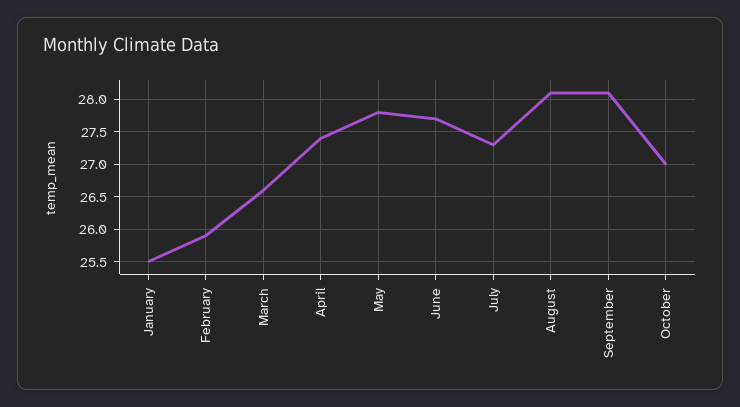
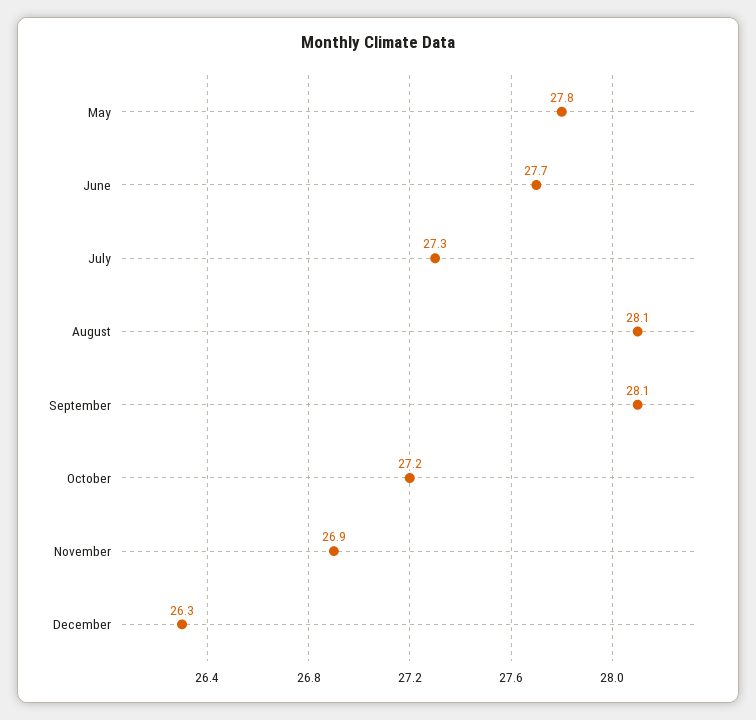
January: 25.5 -> none
February: 25.9 -> none
March: 26.6 -> none
April: 27.4 -> none
October: 27 -> 27.2
November: none -> 26.9
December: none -> 26.3

